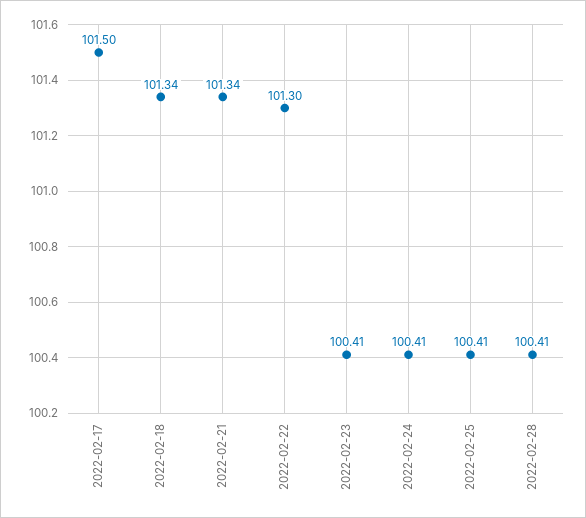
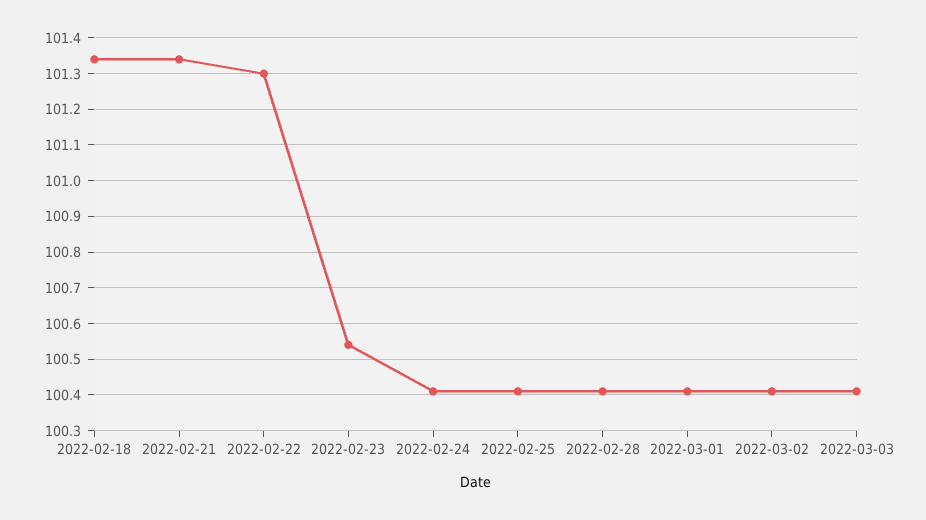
2022-02-17: 101.5 -> none
2022-02-23: 100.41 -> 100.55
2022-03-01: none -> 100.4
2022-03-02: none -> 100.4
2022-03-03: none -> 100.4

